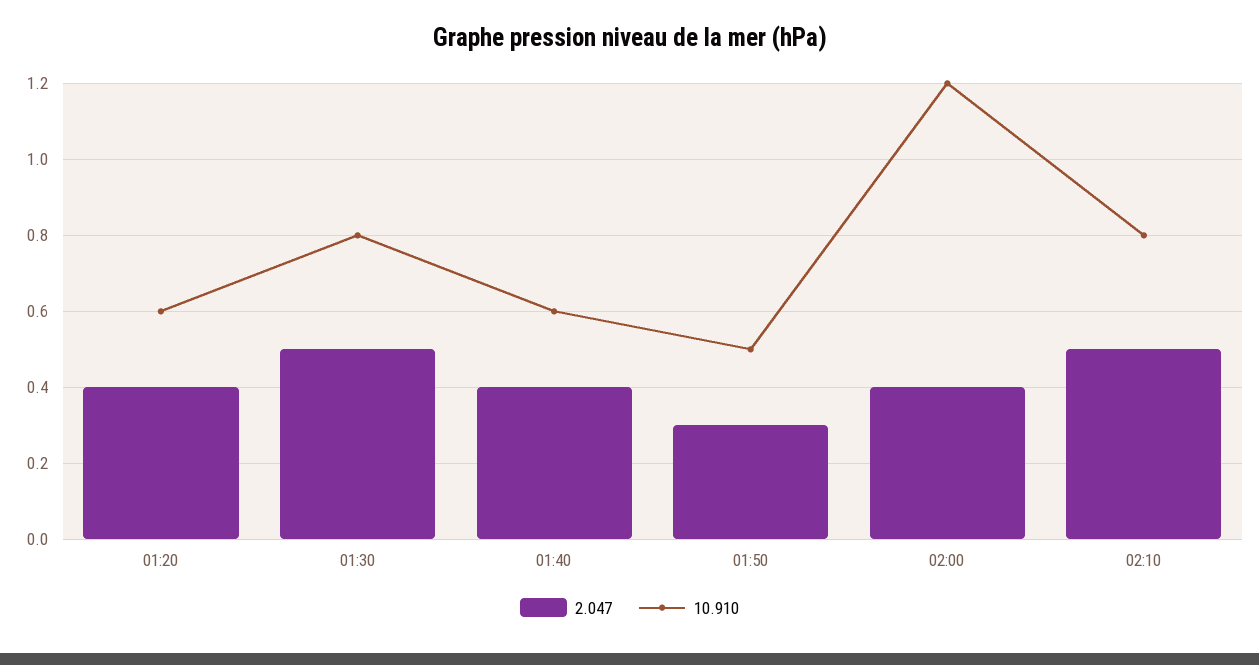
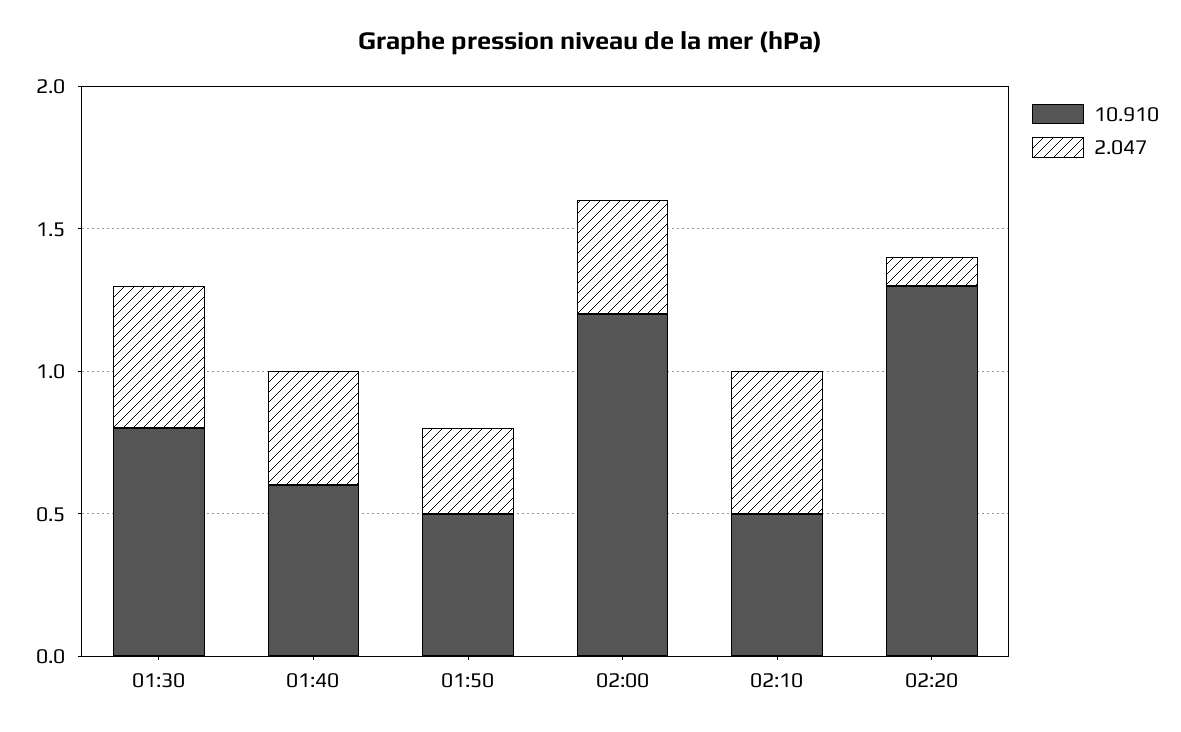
2.047, 01:20: 0.4 -> none
10.910, 01:20: 0.6 -> none
10.910, 02:10: 0.8 -> 0.5
10.910, 02:20: none -> 1.3
2.047, 02:20: none -> 0.1

